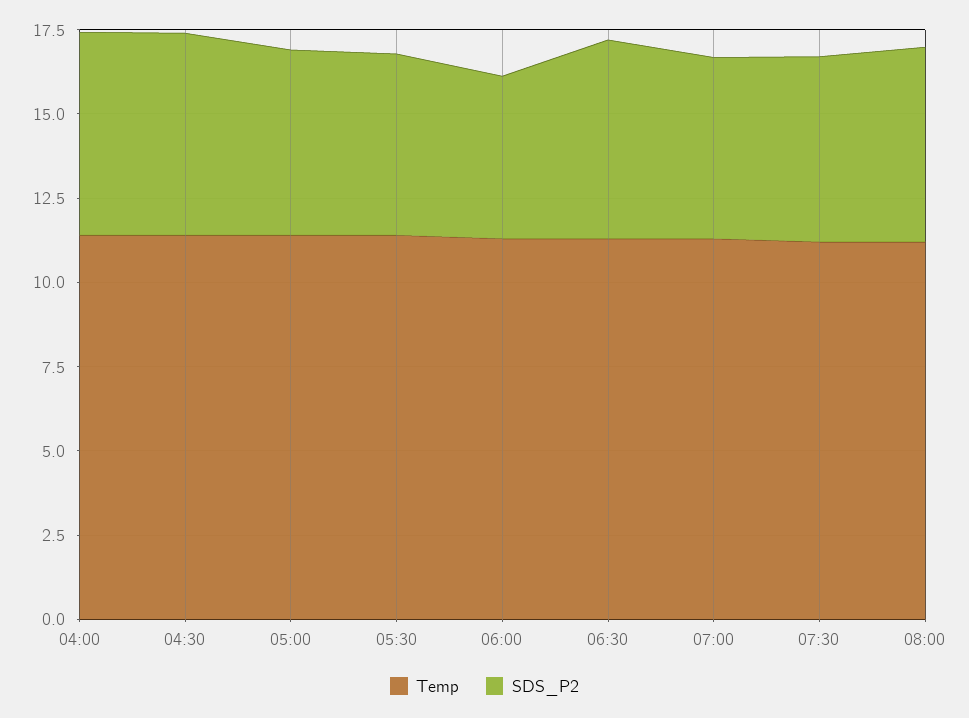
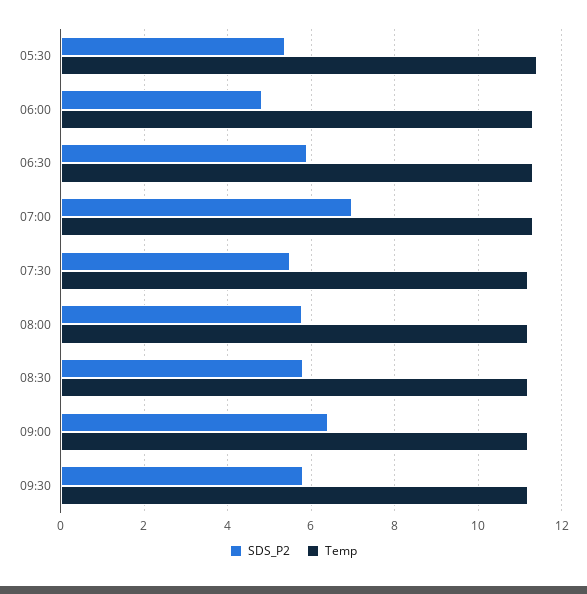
Temp, 04:00: 11.5 -> none
SDS_P2, 04:00: 6 -> none
Temp, 04:30: 11.5 -> none
SDS_P2, 04:30: 6 -> none
Temp, 05:00: 11.5 -> none
SDS_P2, 05:00: 5.5 -> none
SDS_P2, 07:00: 5.5 -> 7
SDS_P2, 08:30: none -> 5.8
Temp, 08:30: none -> 11.2
SDS_P2, 09:00: none -> 6.4
Temp, 09:00: none -> 11.2
SDS_P2, 09:30: none -> 5.8
Temp, 09:30: none -> 11.2

